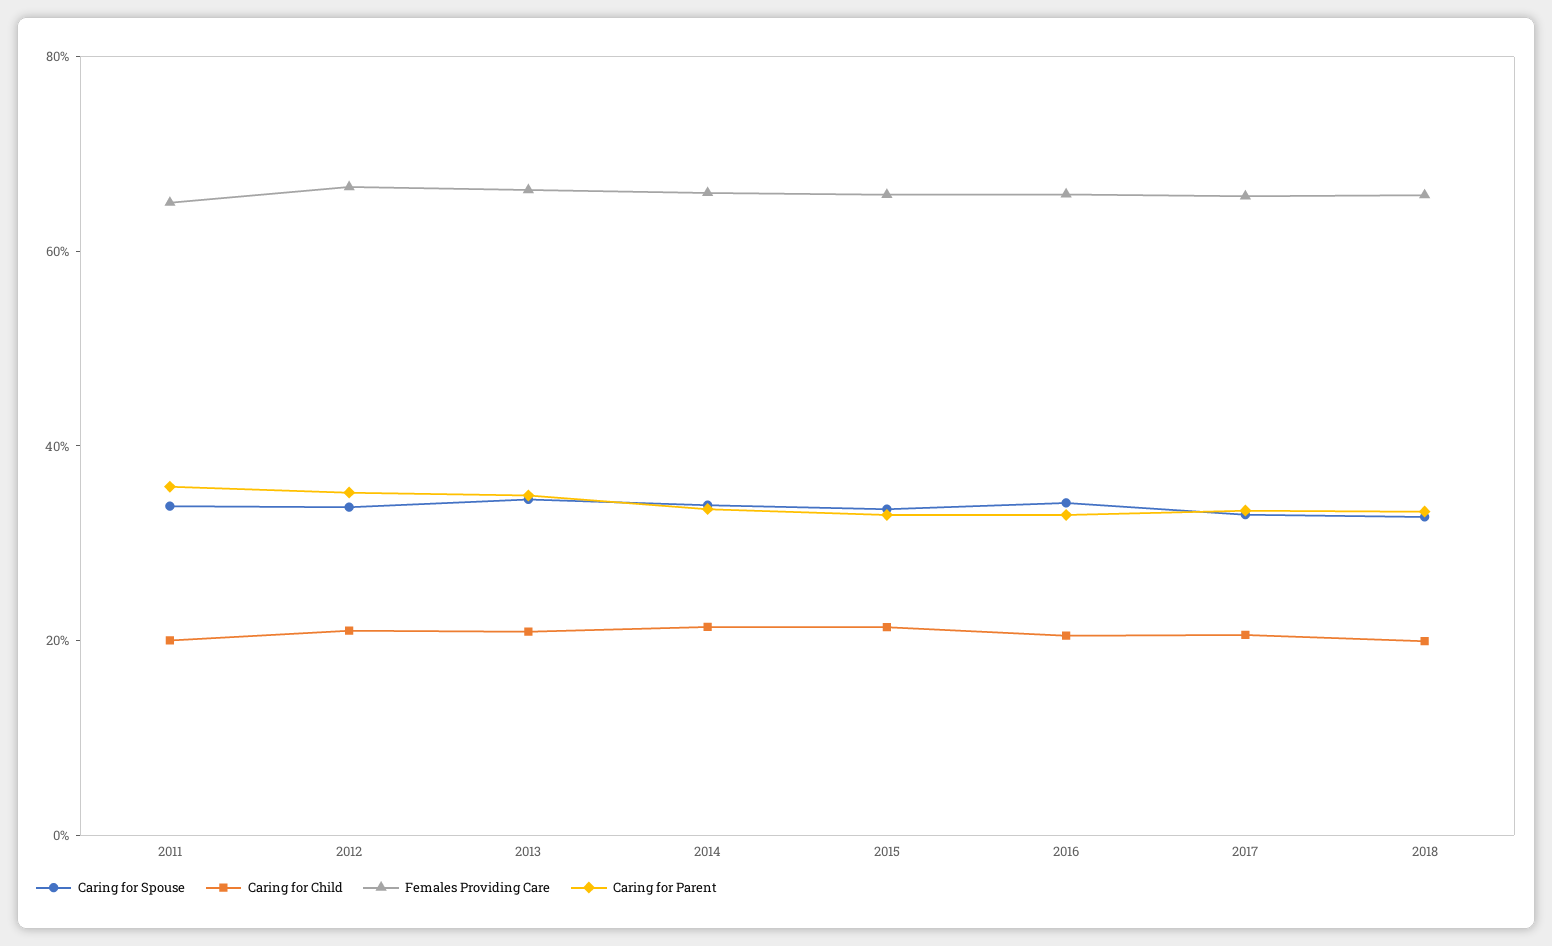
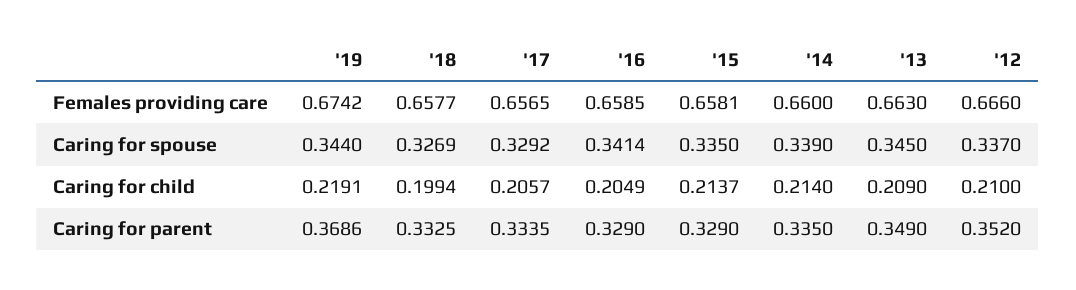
Caring for Spouse, 2011: 0.35 -> none
Caring for Child, 2011: 0.2 -> none
Females Providing Care, 2011: 0.65 -> none
Caring for Parent, 2011: 0.35 -> none
Females Providing Care, '19: none -> 0.6742
Caring for Spouse, '19: none -> 0.344
Caring for Child, '19: none -> 0.2191
Caring for Parent, '19: none -> 0.3686

